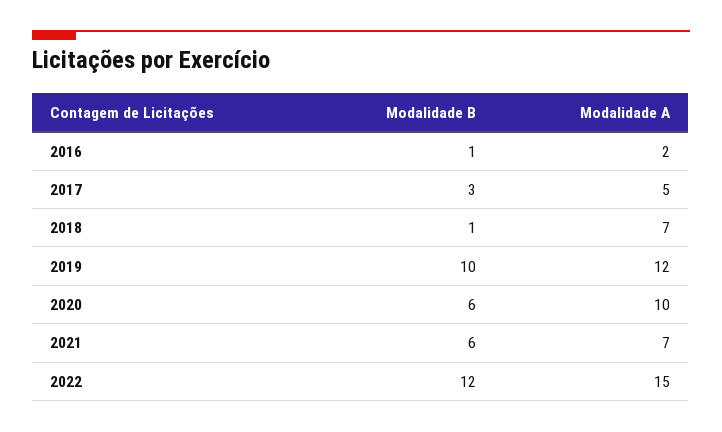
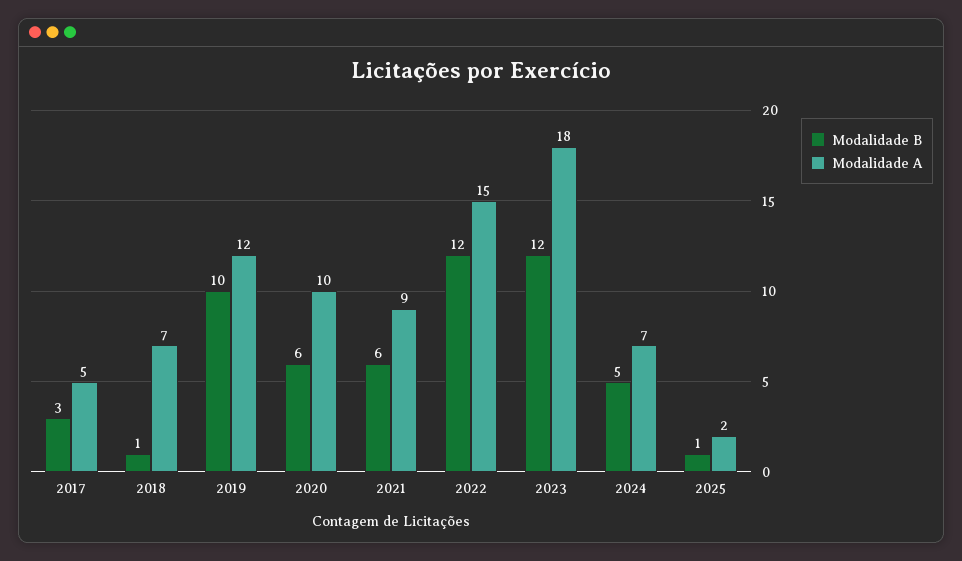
Modalidade B, 2016: 1 -> none
Modalidade A, 2016: 2 -> none
Modalidade A, 2021: 7 -> 9
Modalidade B, 2023: none -> 12
Modalidade A, 2023: none -> 18
Modalidade B, 2024: none -> 5
Modalidade A, 2024: none -> 7
Modalidade B, 2025: none -> 1
Modalidade A, 2025: none -> 2

